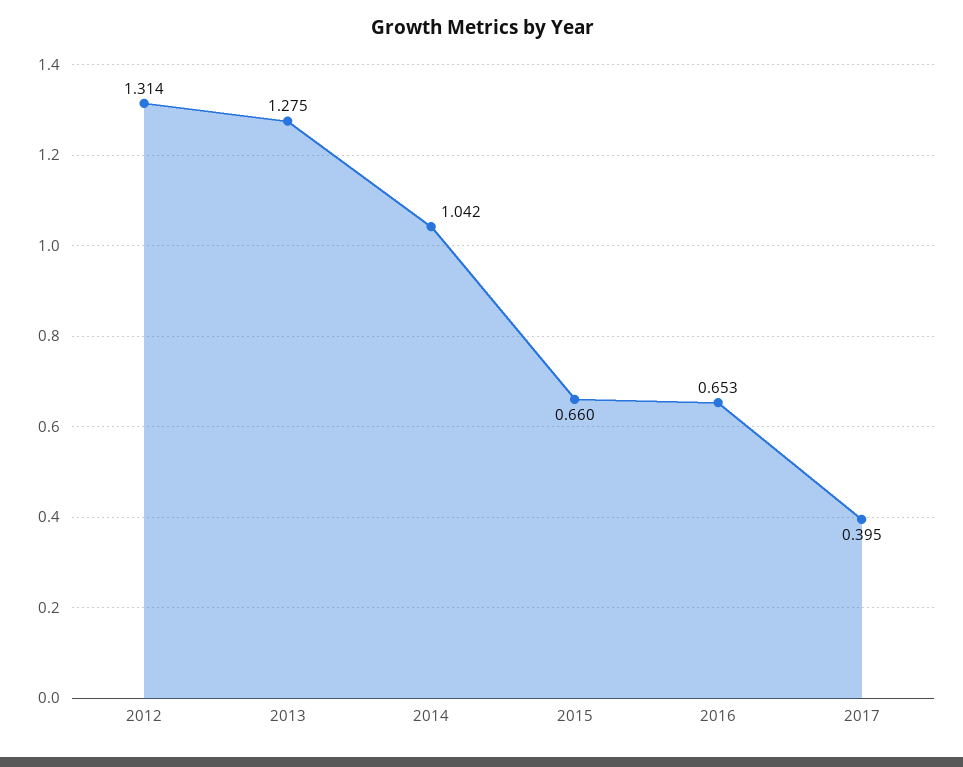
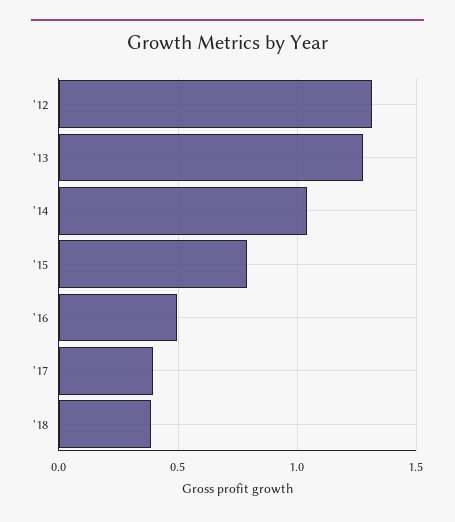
2015: 0.66 -> 0.8
2016: 0.653 -> 0.5
'18: none -> 0.4

